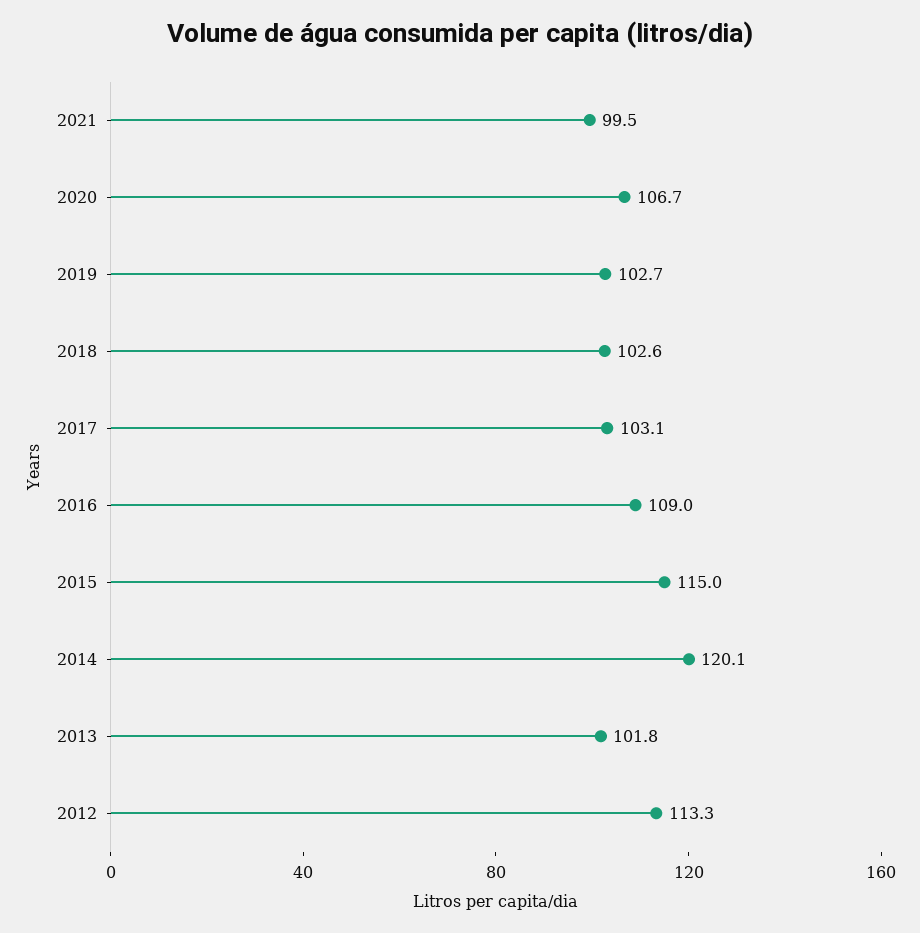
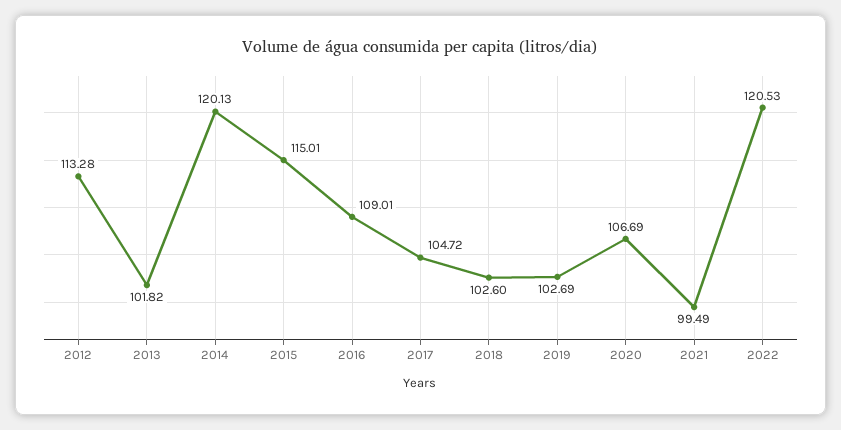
2017: 103.1 -> 104.72
2022: none -> 120.53

